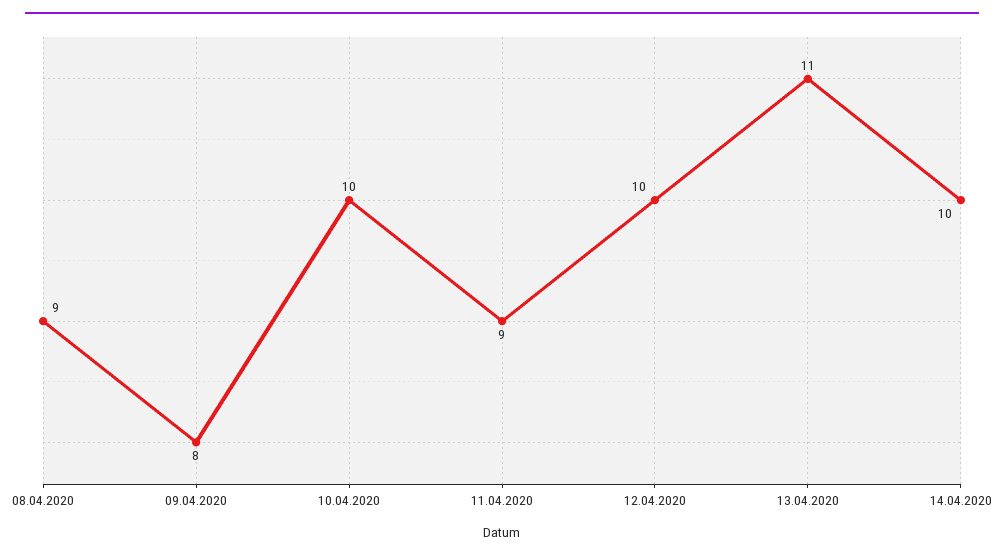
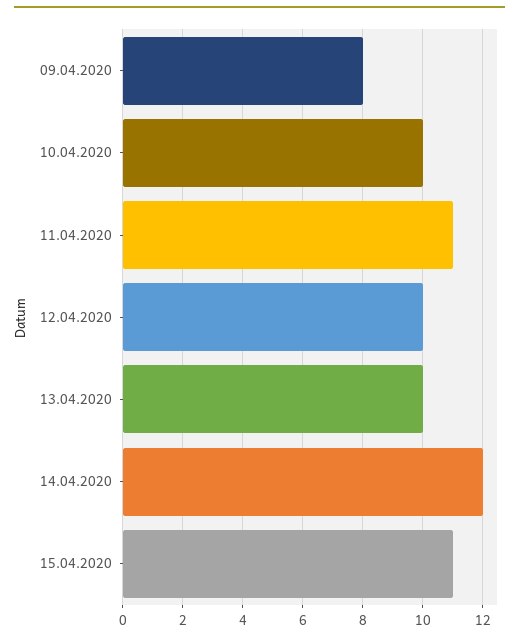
08.04.2020: 9 -> none
11.04.2020: 9 -> 11
13.04.2020: 11 -> 10
14.04.2020: 10 -> 12
15.04.2020: none -> 11

